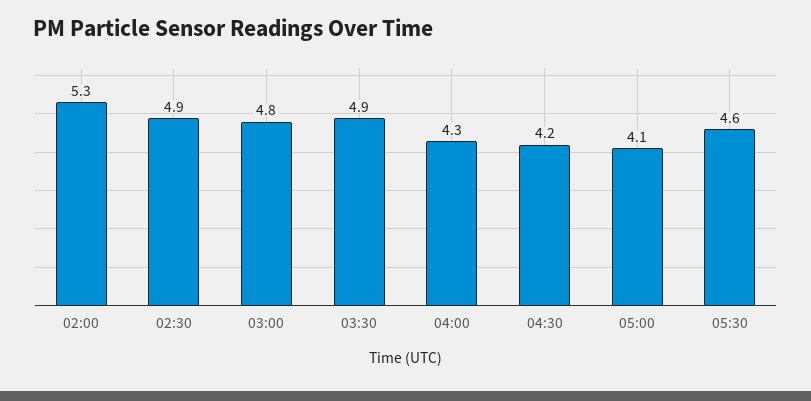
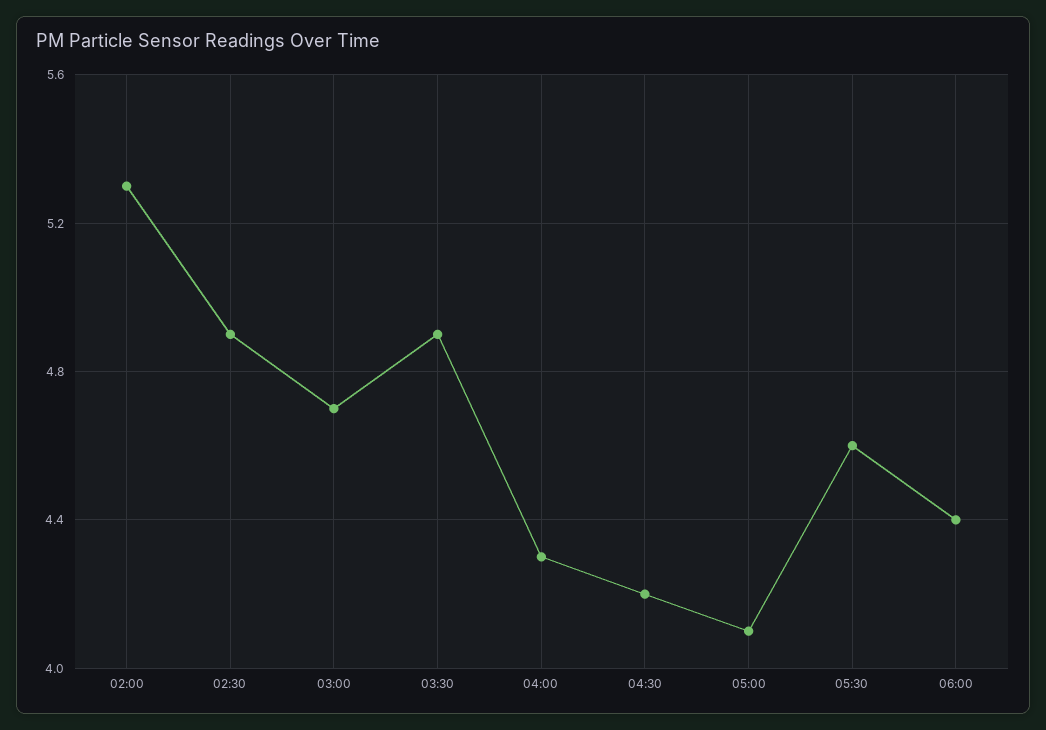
03:00: 4.8 -> 4.7
06:00: none -> 4.4

